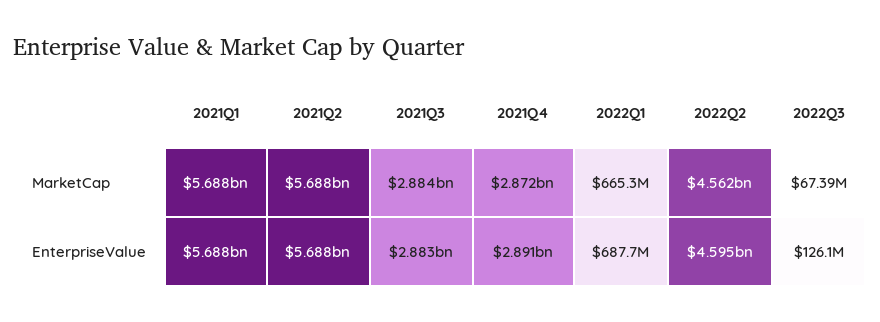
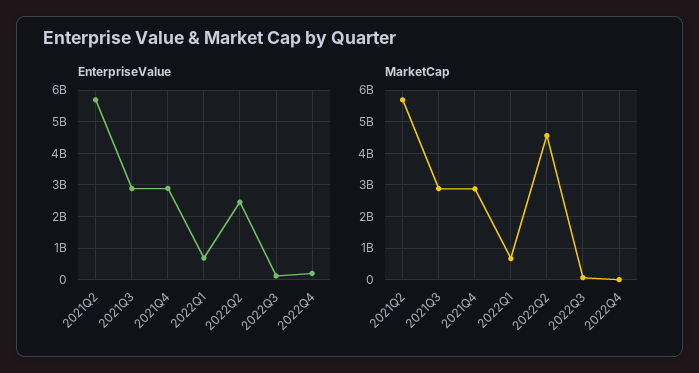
MarketCap, 2021Q1: 5688000000 -> none
EnterpriseValue, 2021Q1: 5688000000 -> none
EnterpriseValue, 2022Q2: 4595000000 -> 2400000000
EnterpriseValue, 2022Q4: none -> 200000000
MarketCap, 2022Q4: none -> 0

